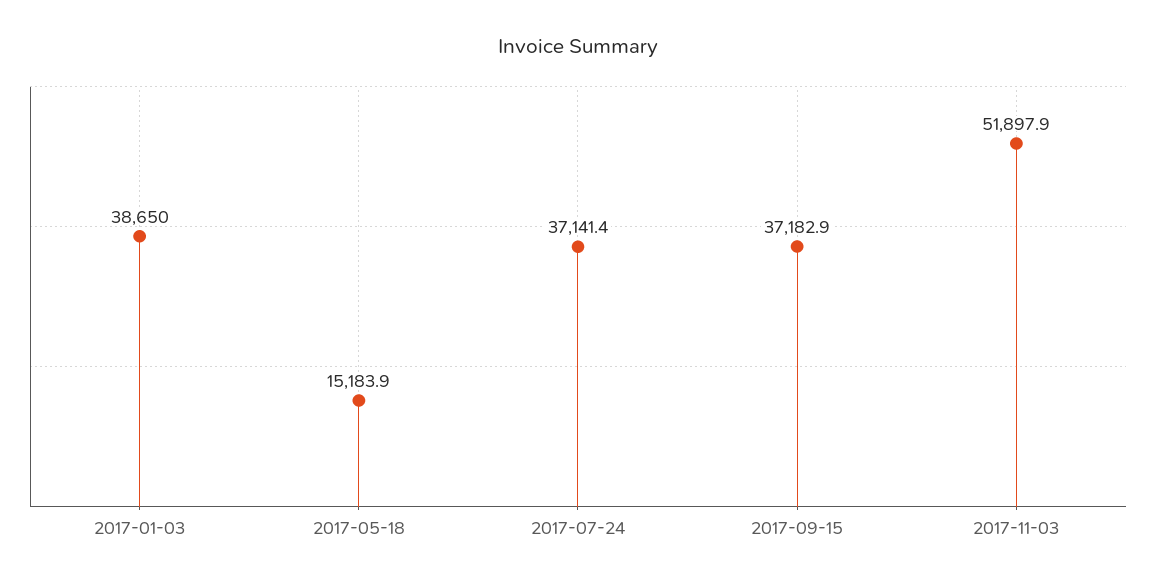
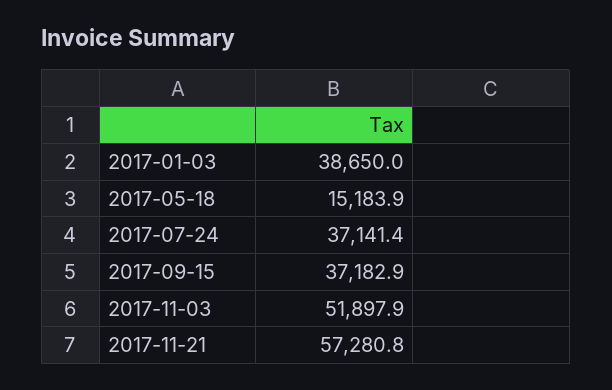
2017-11-21: none -> 57280.8

